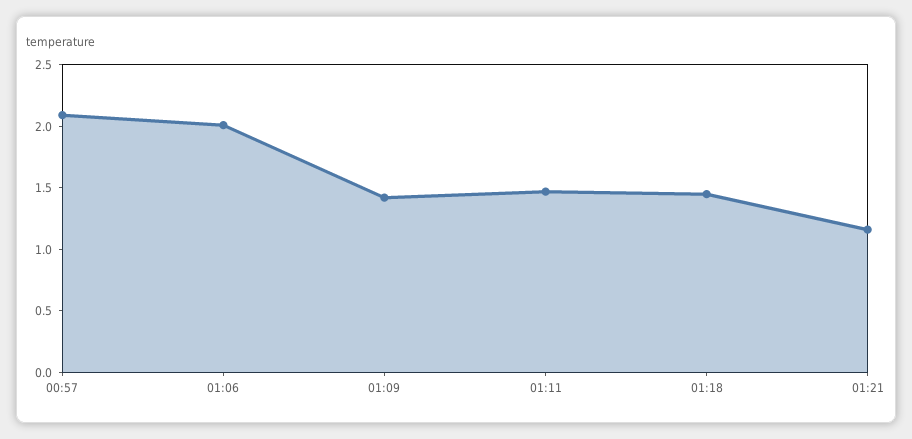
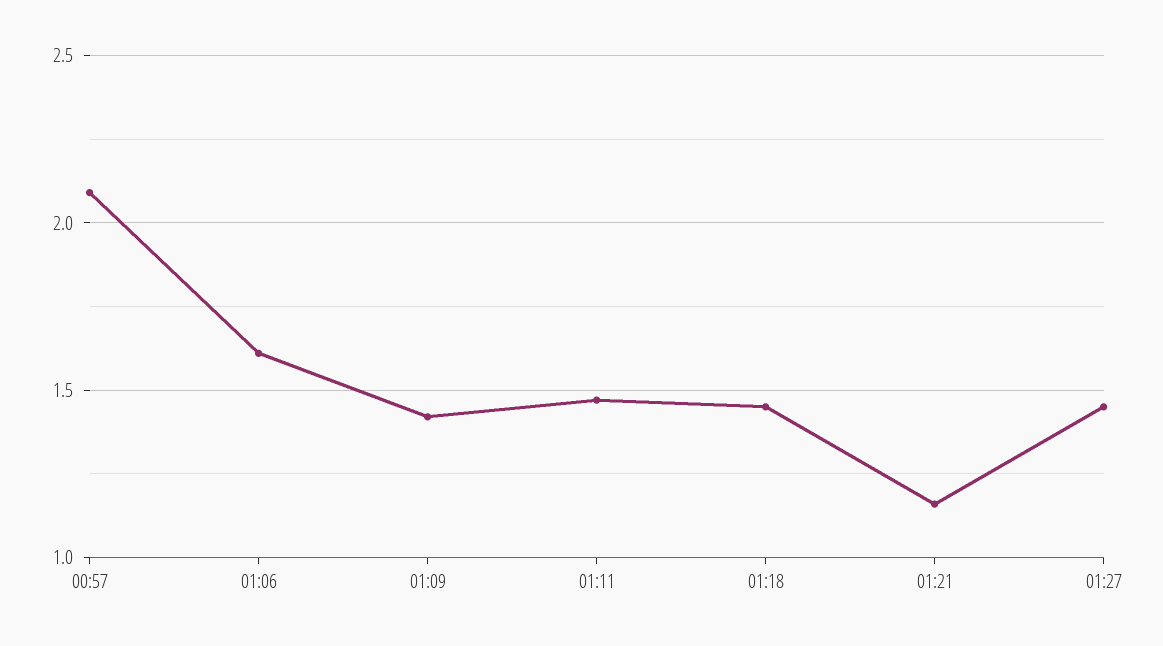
01:06: 2 -> 1.6
01:27: none -> 1.45

